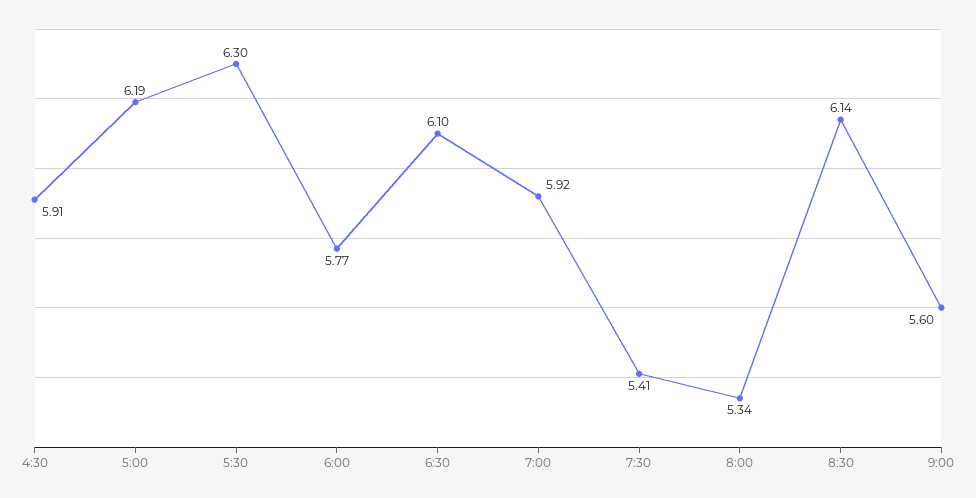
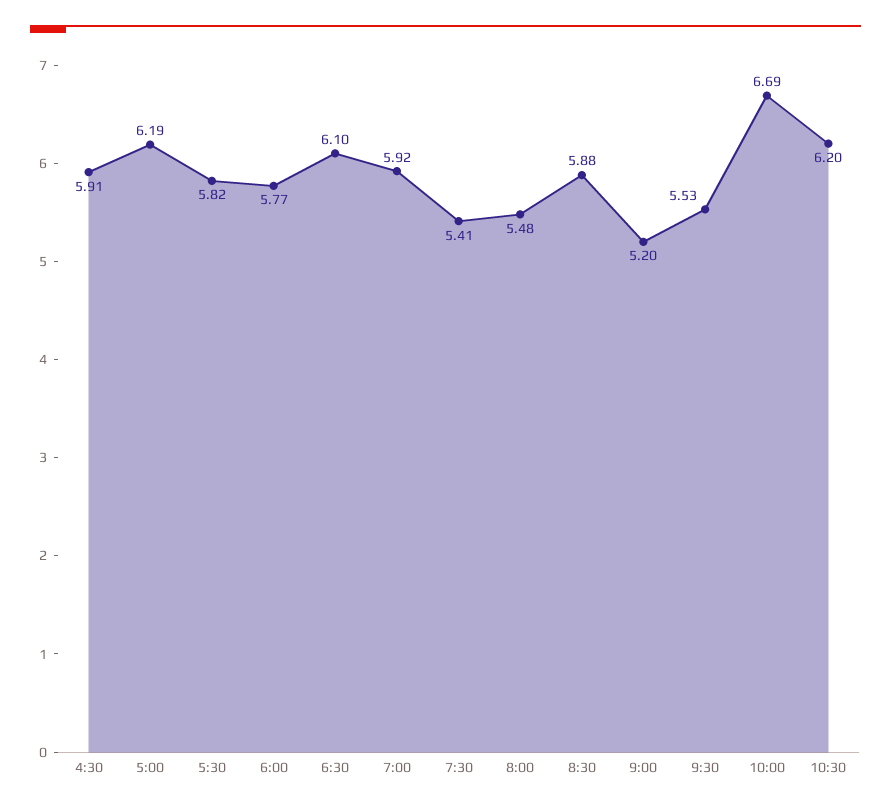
5:30: 6.3 -> 5.82
8:00: 5.34 -> 5.48
8:30: 6.14 -> 5.88
9:00: 5.6 -> 5.2
9:30: none -> 5.53
10:00: none -> 6.69
10:30: none -> 6.2

